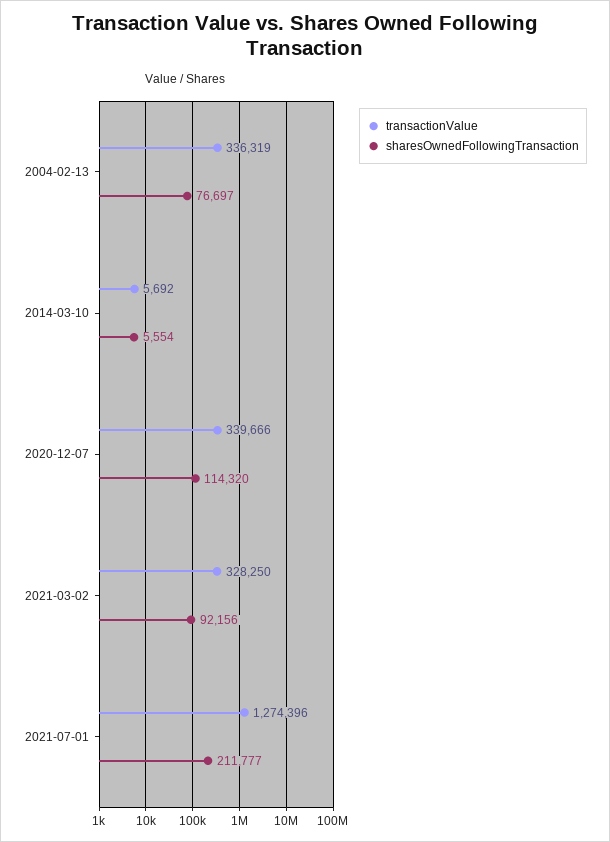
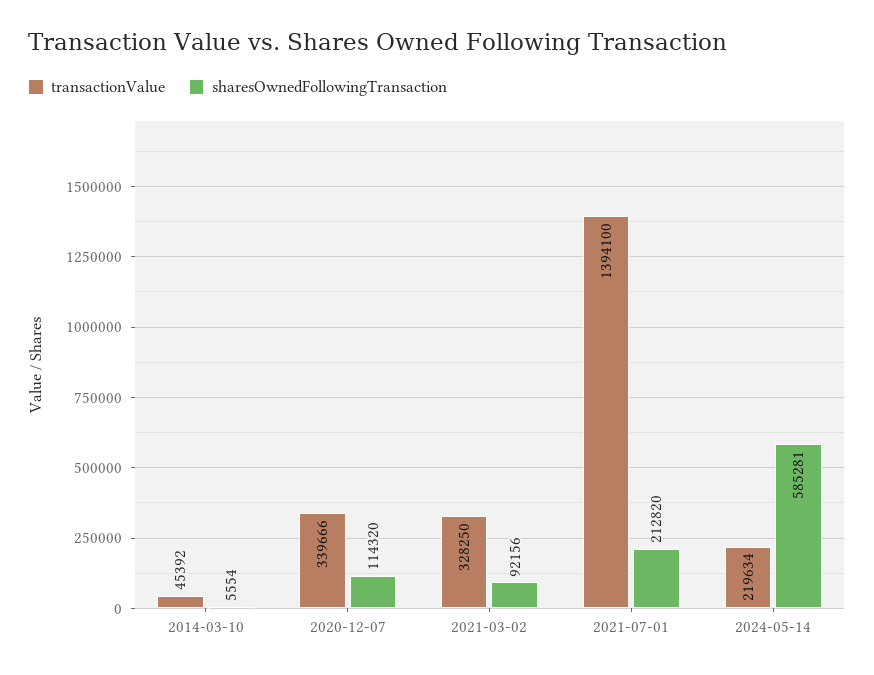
transactionValue, 2004-02-13: 336319 -> none
sharesOwnedFollowingTransaction, 2004-02-13: 76697 -> none
transactionValue, 2014-03-10: 5692 -> 45392
transactionValue, 2021-07-01: 1274396 -> 1394100
sharesOwnedFollowingTransaction, 2021-07-01: 211777 -> 212820
transactionValue, 2024-05-14: none -> 219634
sharesOwnedFollowingTransaction, 2024-05-14: none -> 585281

